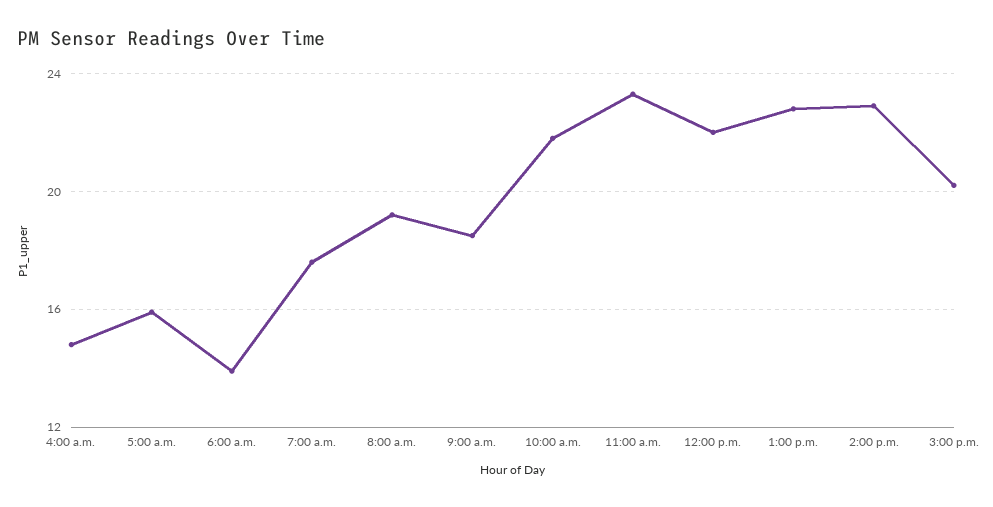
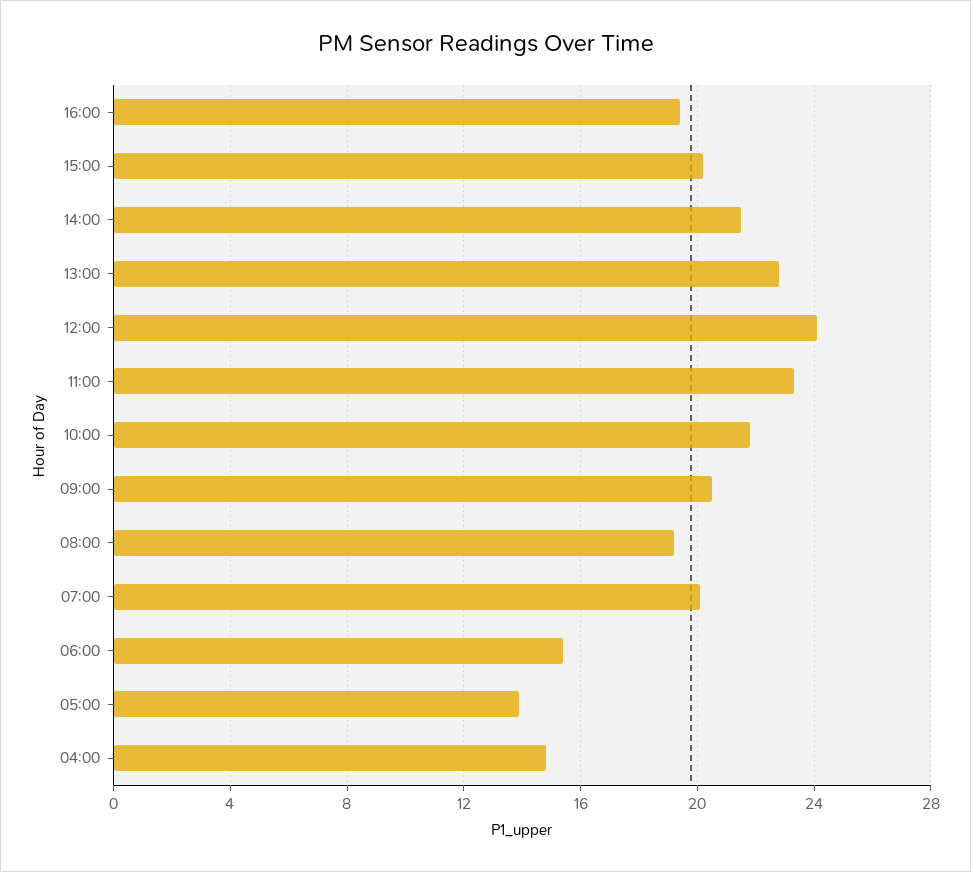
5:00 a.m.: 16 -> 14
6:00 a.m.: 14 -> 15.5
7:00 a.m.: 17.5 -> 20
9:00 a.m.: 18.5 -> 20.5
12:00 p.m.: 22 -> 24
2:00 p.m.: 23 -> 21.5
16:00: none -> 19.5

